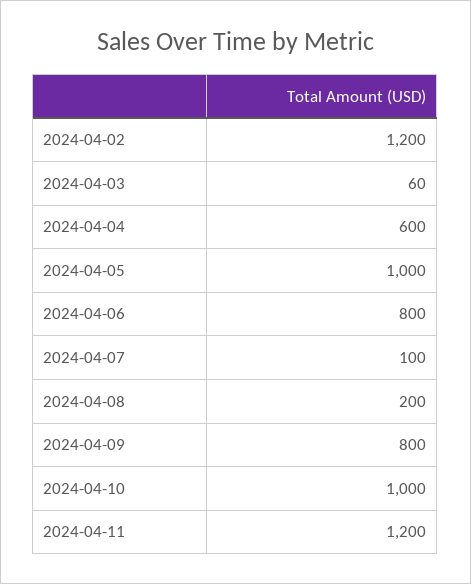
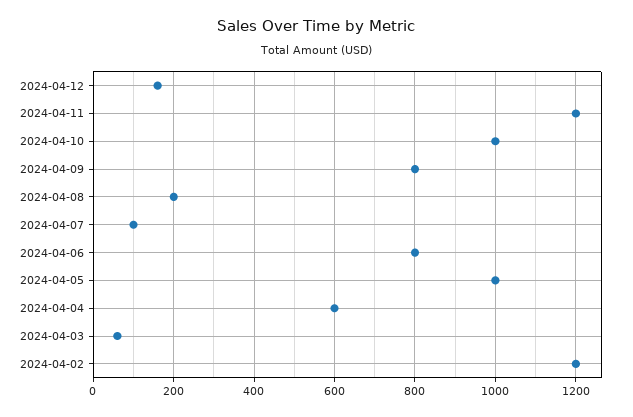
2024-04-12: none -> 160

